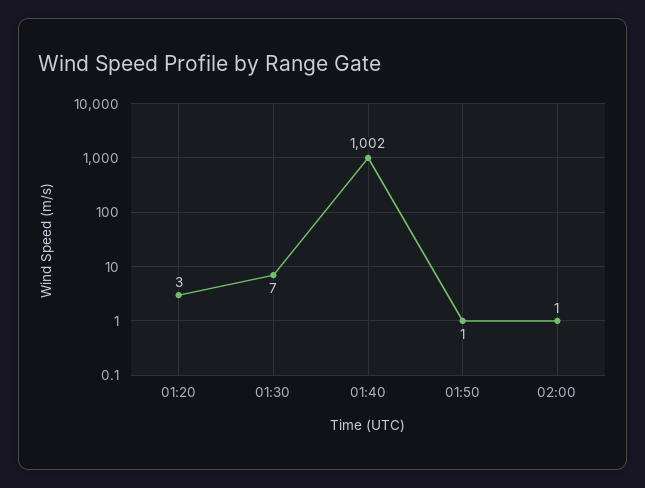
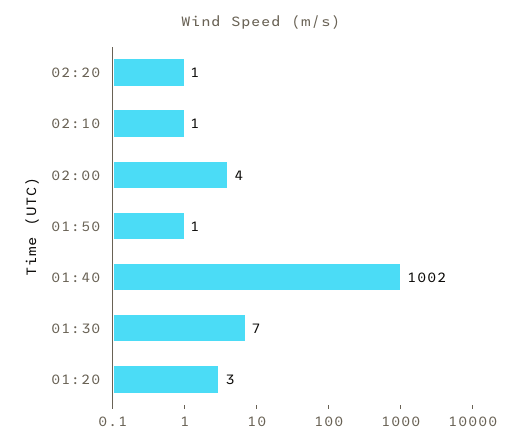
02:00: 1 -> 4
02:20: none -> 1
02:10: none -> 1

